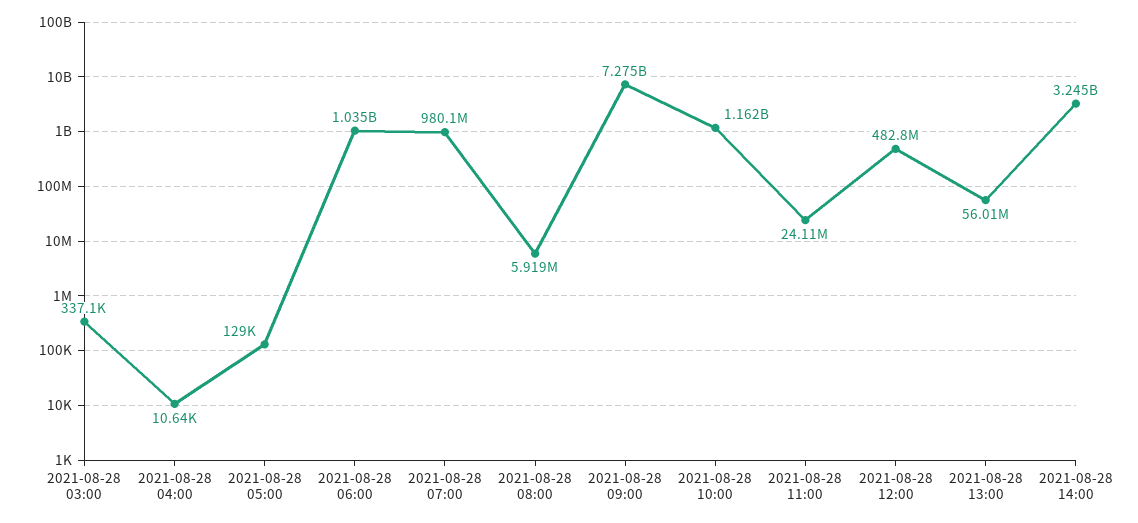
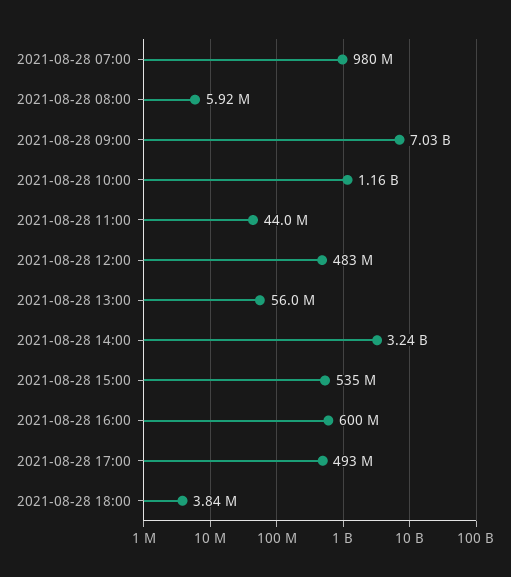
2021-08-28 03:00: 337100 -> none
2021-08-28 04:00: 10640 -> none
2021-08-28 05:00: 129000 -> none
2021-08-28 06:00: 1035000000 -> none
2021-08-28 09:00: 7275000000 -> 7030000000
2021-08-28 11:00: 24110000 -> 44000000
2021-08-28 15:00: none -> 535000000
2021-08-28 16:00: none -> 600000000
2021-08-28 17:00: none -> 493000000
2021-08-28 18:00: none -> 3840000

